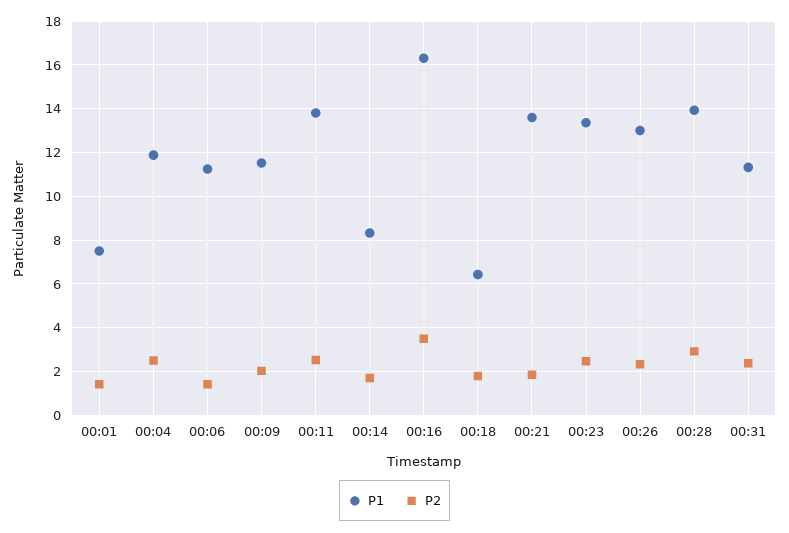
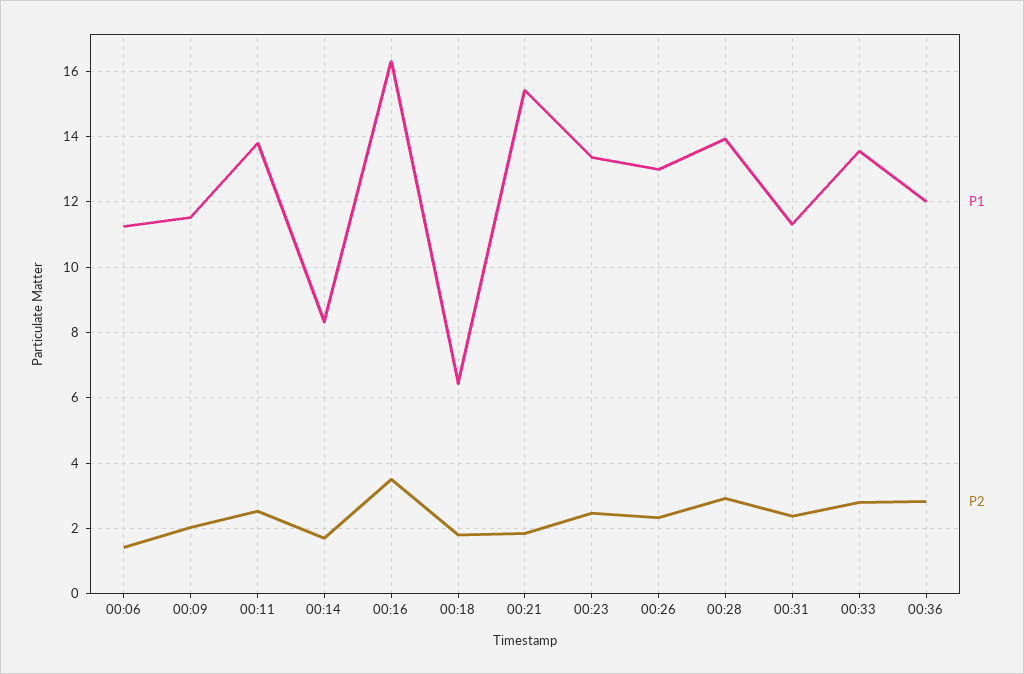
P1, 00:01: 7.5 -> none
P2, 00:01: 1.5 -> none
P1, 00:04: 12 -> none
P2, 00:04: 2.5 -> none
P1, 00:21: 13.5 -> 15.4
P1, 00:33: none -> 13.6
P2, 00:33: none -> 2.8
P1, 00:36: none -> 12
P2, 00:36: none -> 2.8

